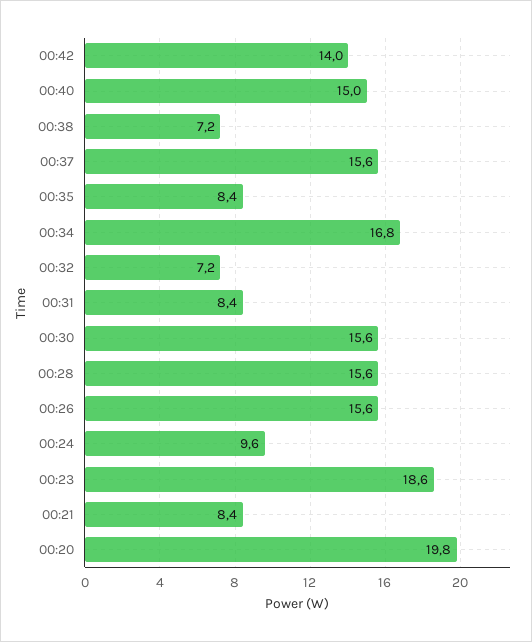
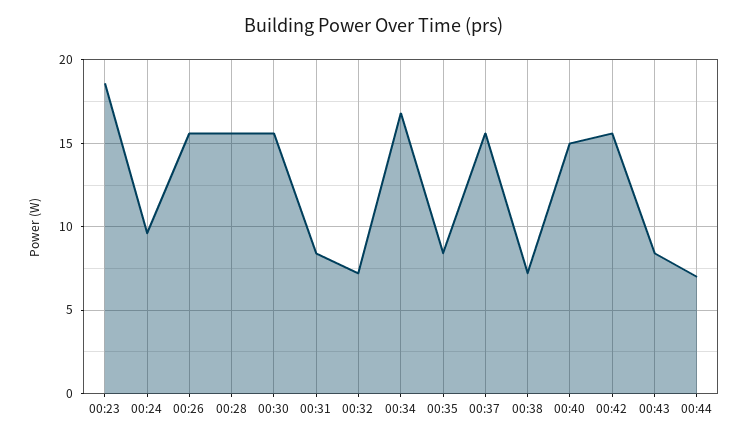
00:42: 14 -> 15.5
00:21: 8.4 -> none
00:20: 19.8 -> none
00:43: none -> 8.5
00:44: none -> 7

